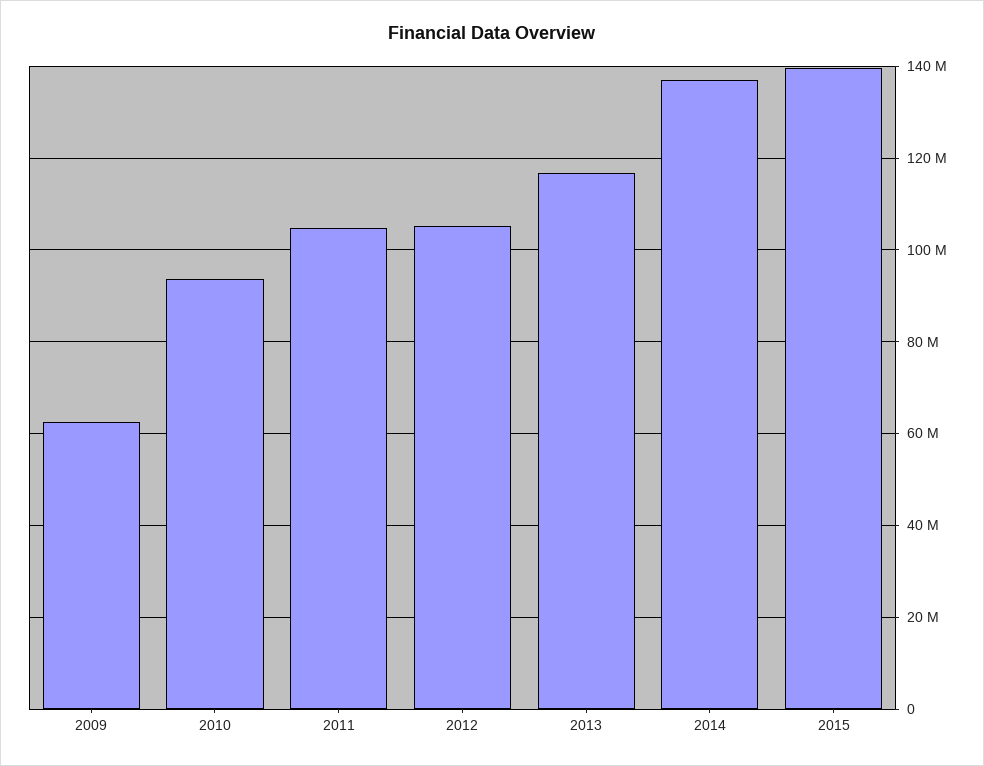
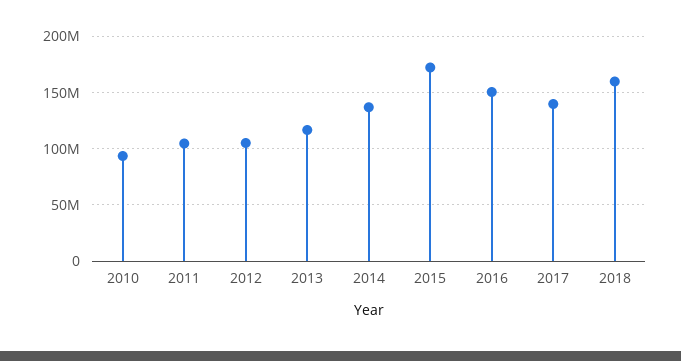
2009: 62000000 -> none
2015: 140000000 -> 170000000
2016: none -> 150000000
2017: none -> 140000000
2018: none -> 160000000

